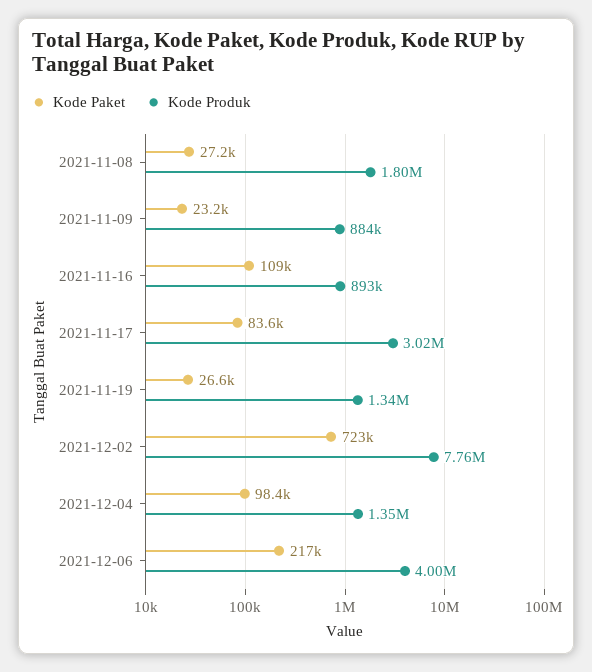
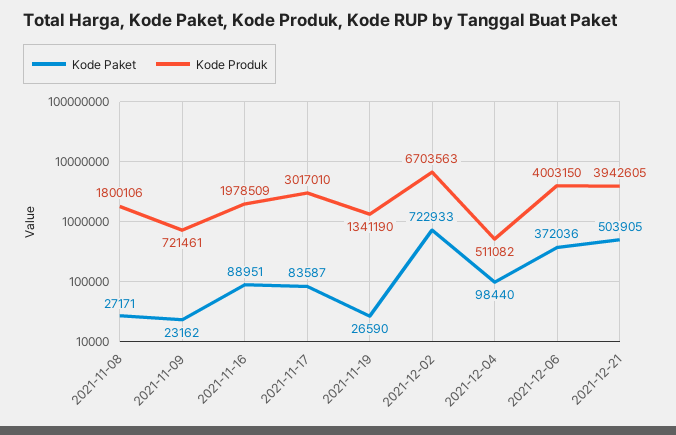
Kode Produk, 2021-11-09: 884000 -> 721461
Kode Paket, 2021-11-16: 109000 -> 88951
Kode Produk, 2021-11-16: 893000 -> 1978509
Kode Produk, 2021-12-02: 7760000 -> 6703563
Kode Produk, 2021-12-04: 1350000 -> 511082
Kode Paket, 2021-12-06: 217000 -> 372036
Kode Paket, 2021-12-21: none -> 503905
Kode Produk, 2021-12-21: none -> 3942605

